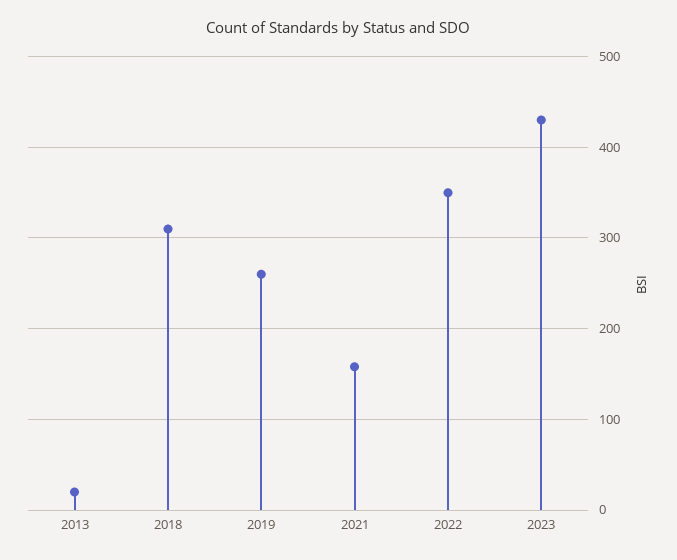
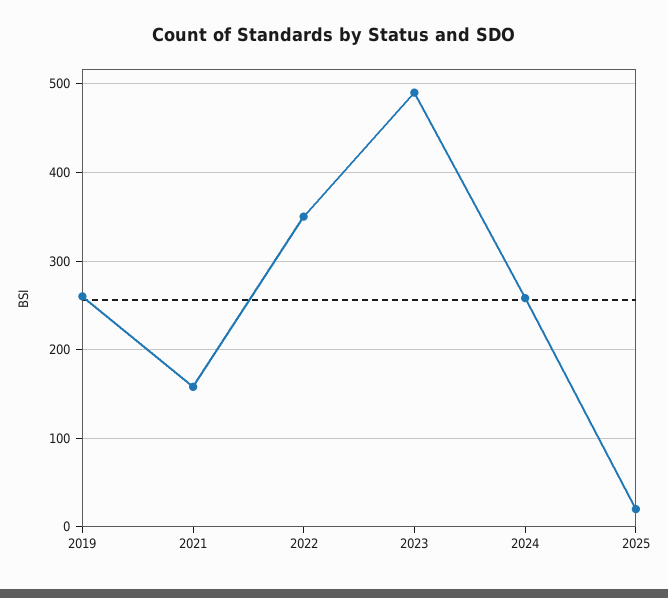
2013: 20 -> none
2018: 310 -> none
2023: 430 -> 490
2024: none -> 260
2025: none -> 20

